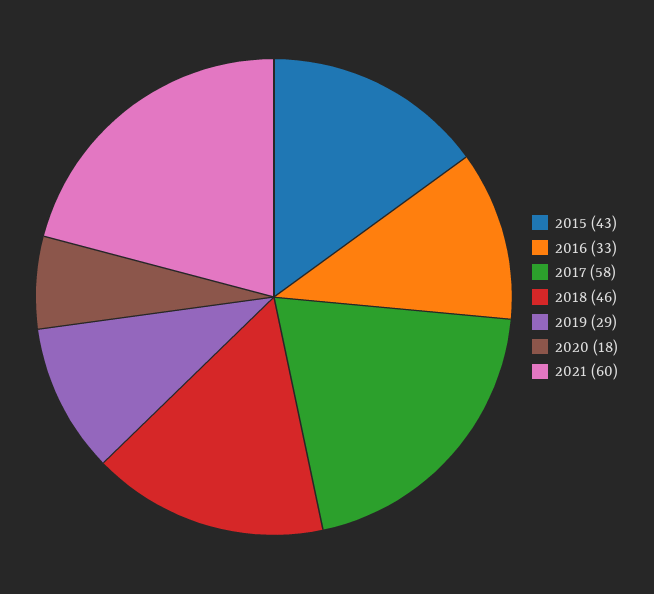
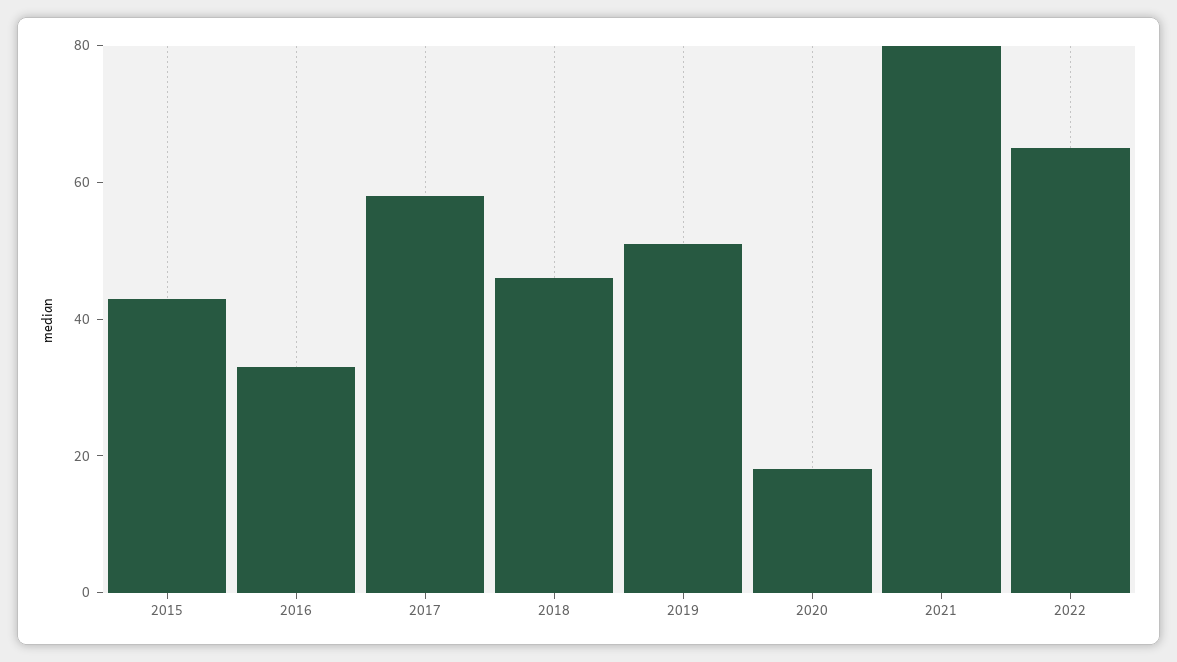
2019: 29 -> 50
2021: 60 -> 80
2022: none -> 65

